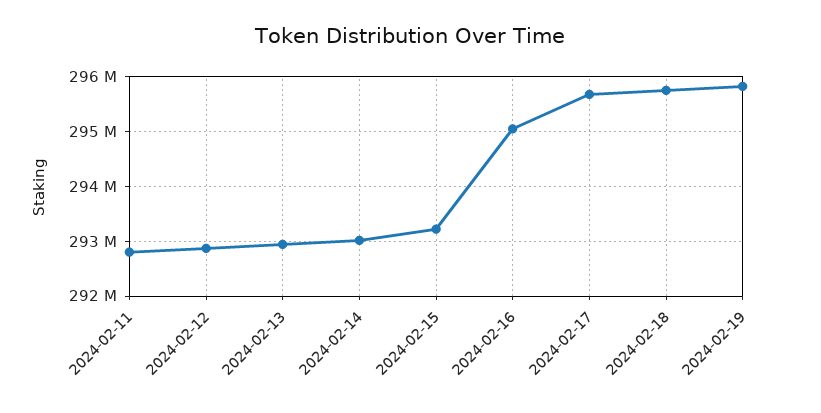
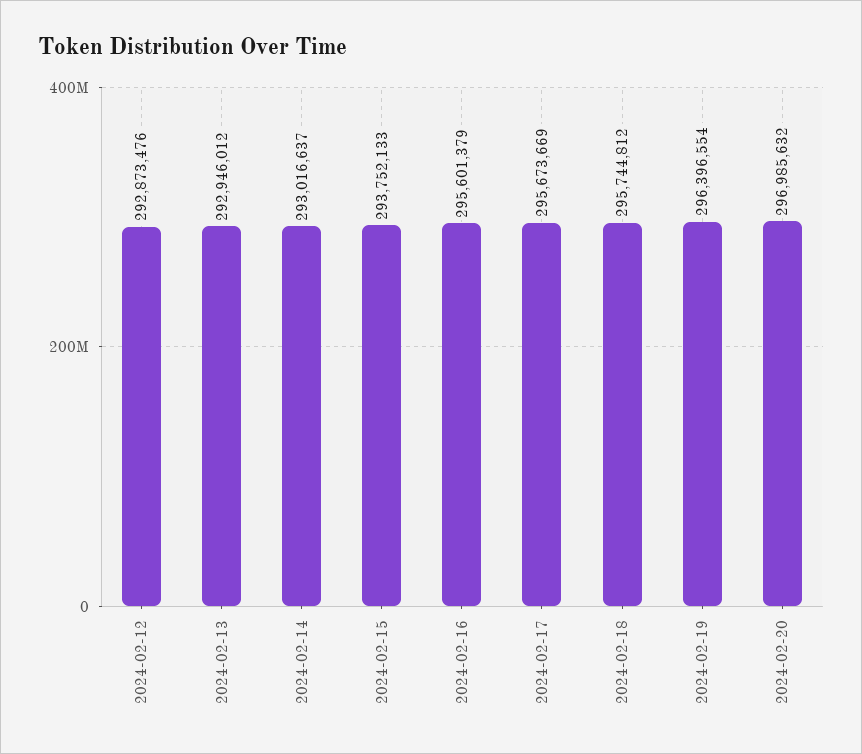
2024-02-11: 292800000 -> none
2024-02-15: 293200000 -> 293752133
2024-02-16: 295000000 -> 295601379
2024-02-19: 295800000 -> 296396554
2024-02-20: none -> 296985632

